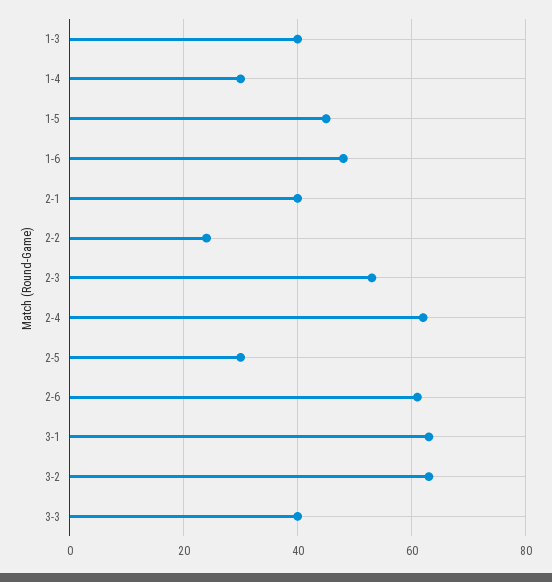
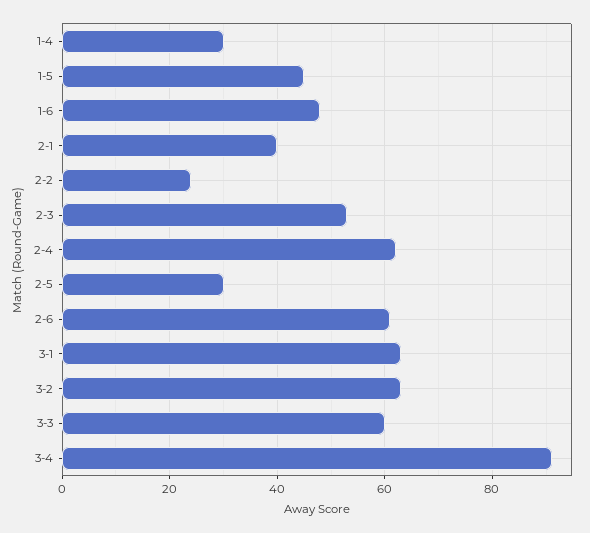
1-3: 40 -> none
3-3: 40 -> 60
3-4: none -> 90

